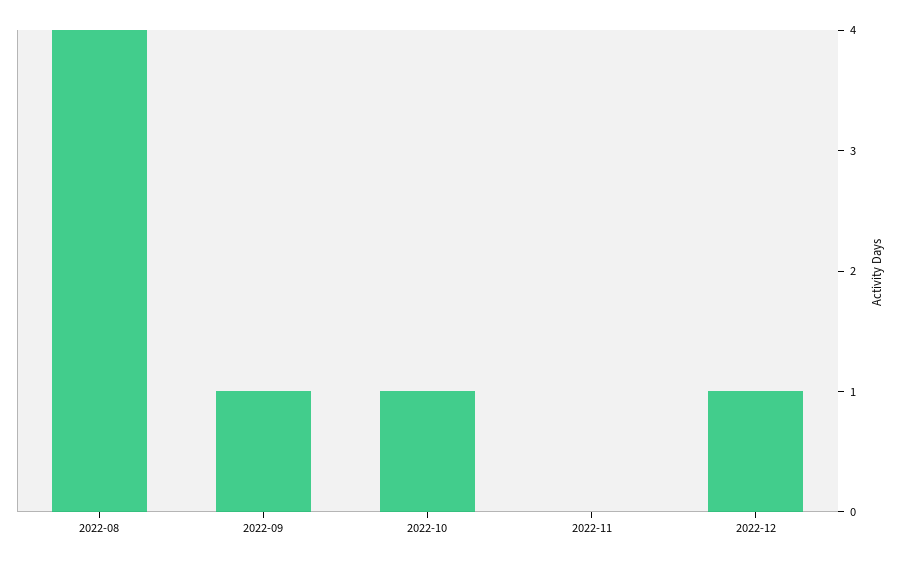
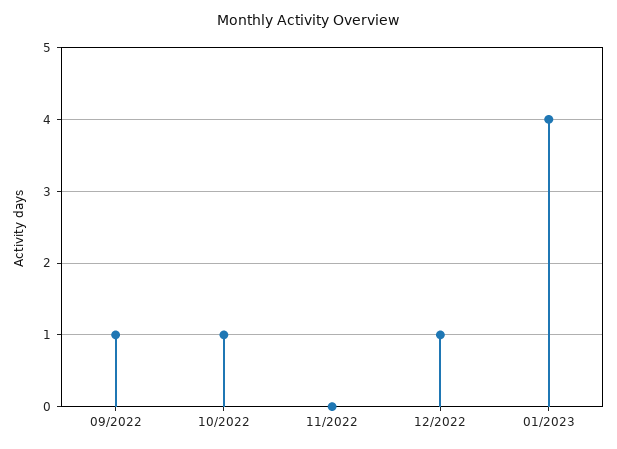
2022-08: 4 -> none
01/2023: none -> 4

